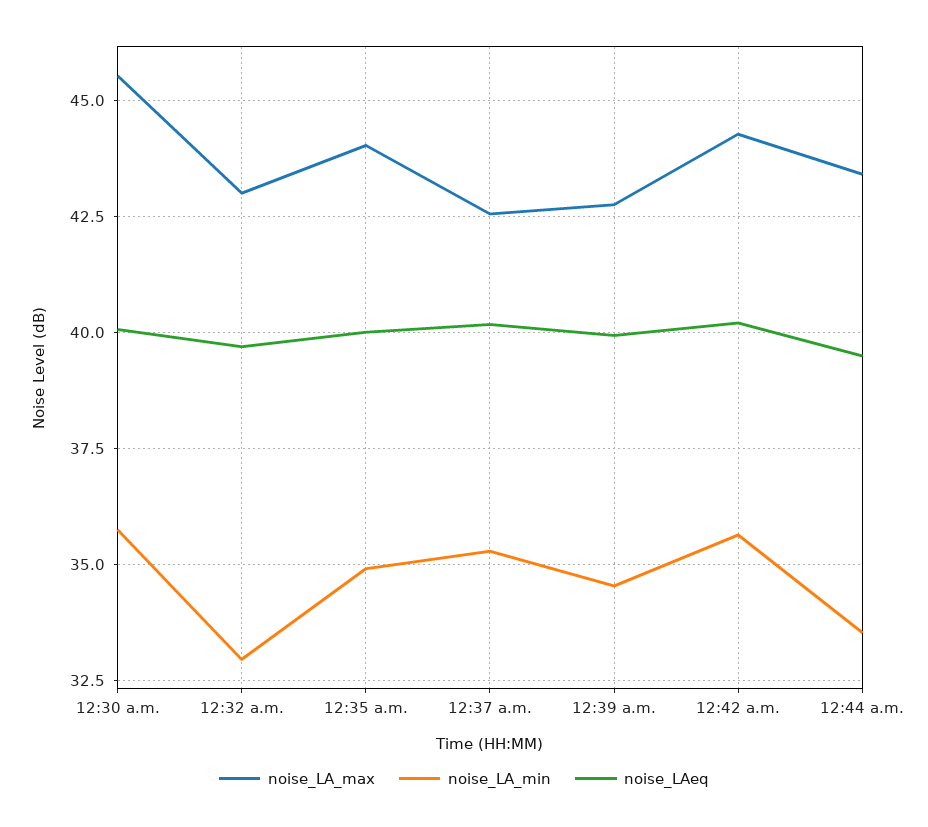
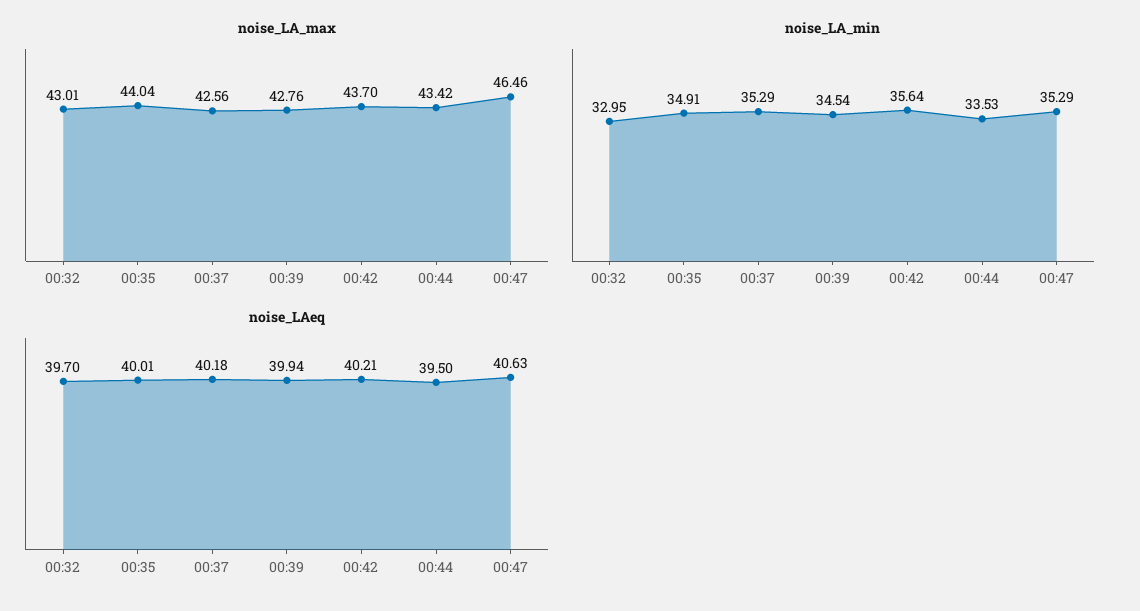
noise_LA_max, 12:30 a.m.: 45.5 -> none
noise_LA_min, 12:30 a.m.: 35.75 -> none
noise_LAeq, 12:30 a.m.: 40 -> none
noise_LA_max, 12:42 a.m.: 44.25 -> 43.7
noise_LA_max, 00:47: none -> 46.46
noise_LA_min, 00:47: none -> 35.29
noise_LAeq, 00:47: none -> 40.63

